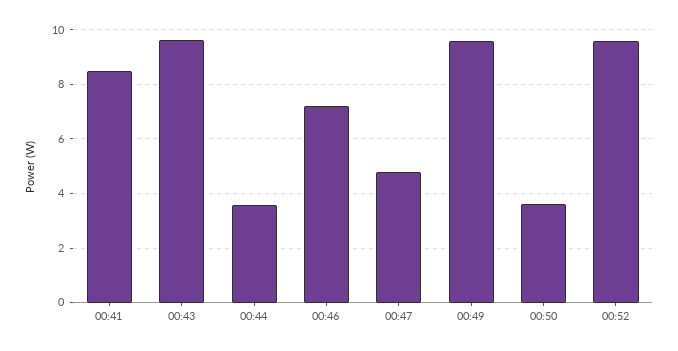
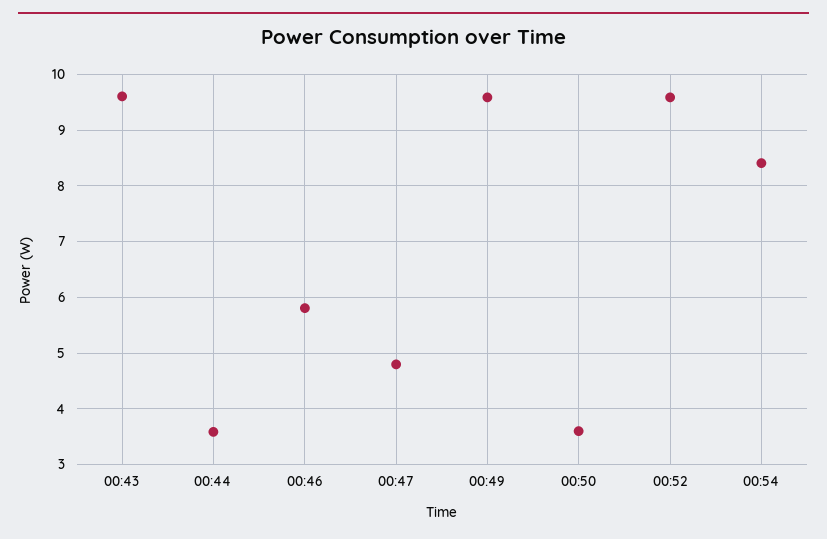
00:41: 8.5 -> none
00:46: 7.25 -> 5.8
00:54: none -> 8.4

